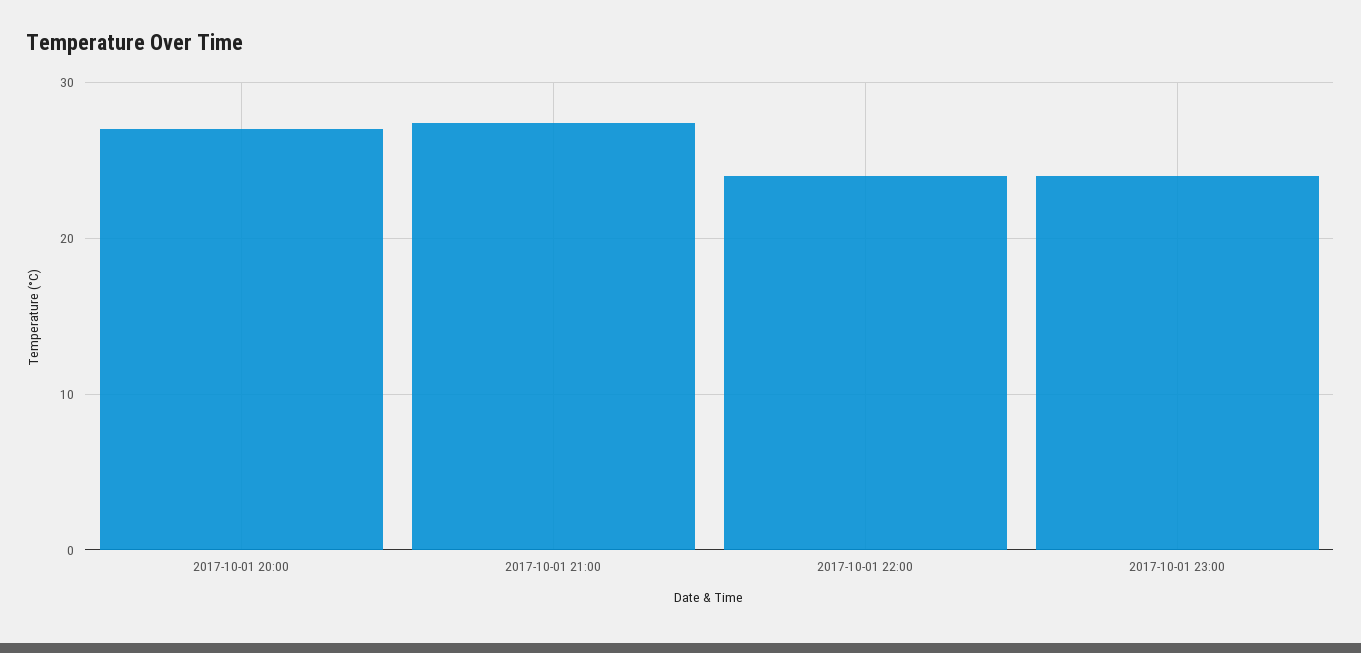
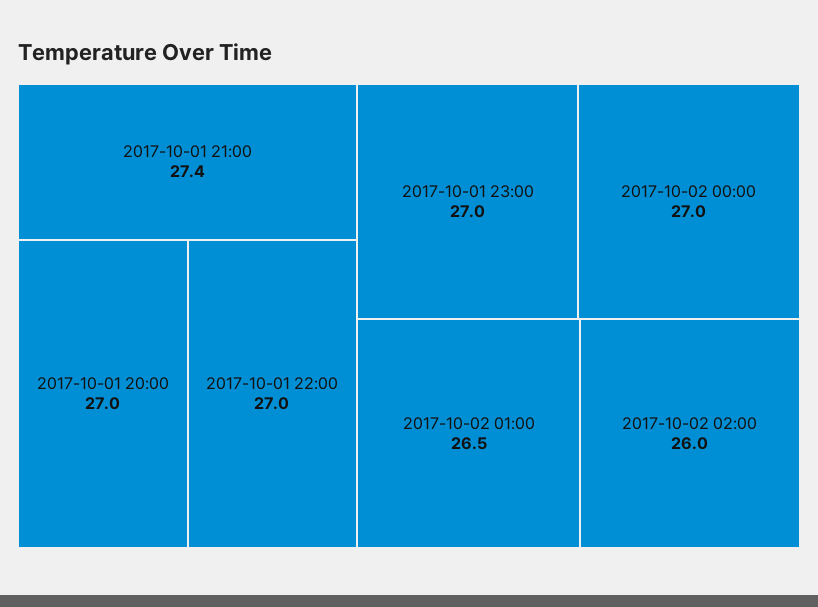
2017-10-01 22:00: 24 -> 27
2017-10-01 23:00: 24 -> 27
2017-10-02 00:00: none -> 27
2017-10-02 01:00: none -> 26.5
2017-10-02 02:00: none -> 26

